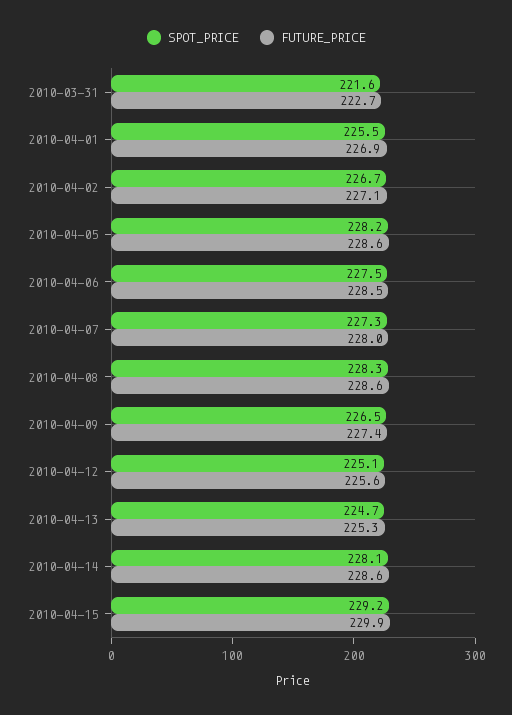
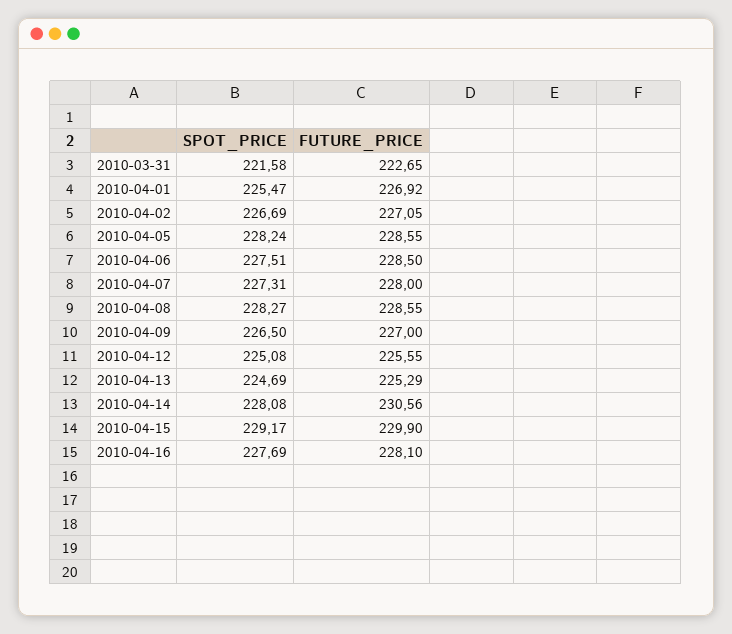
FUTURE_PRICE, 2010-04-09: 227.4 -> 227
FUTURE_PRICE, 2010-04-14: 228.6 -> 230.56
SPOT_PRICE, 2010-04-16: none -> 227.69
FUTURE_PRICE, 2010-04-16: none -> 228.1

